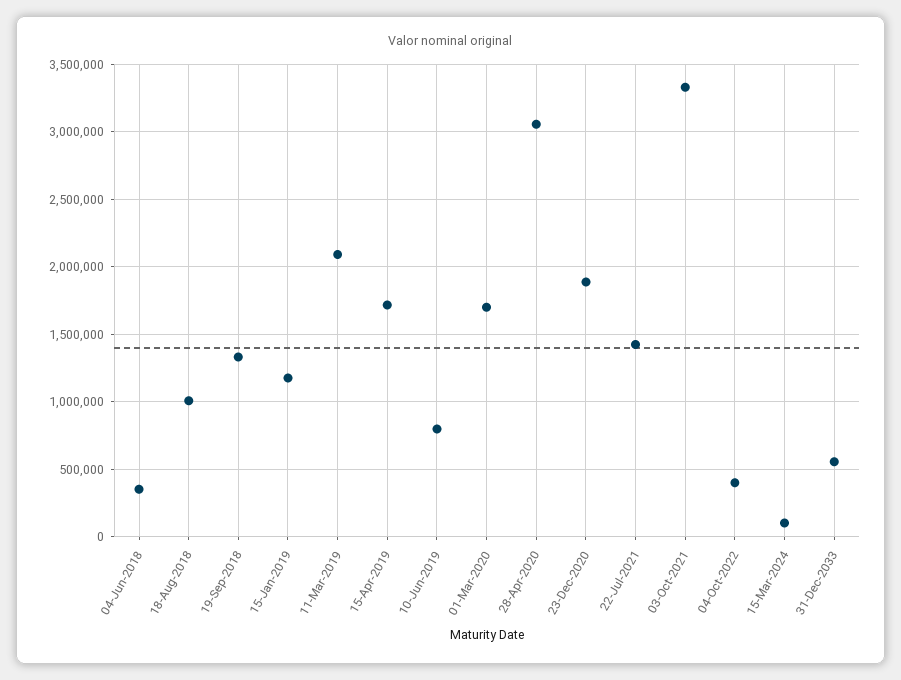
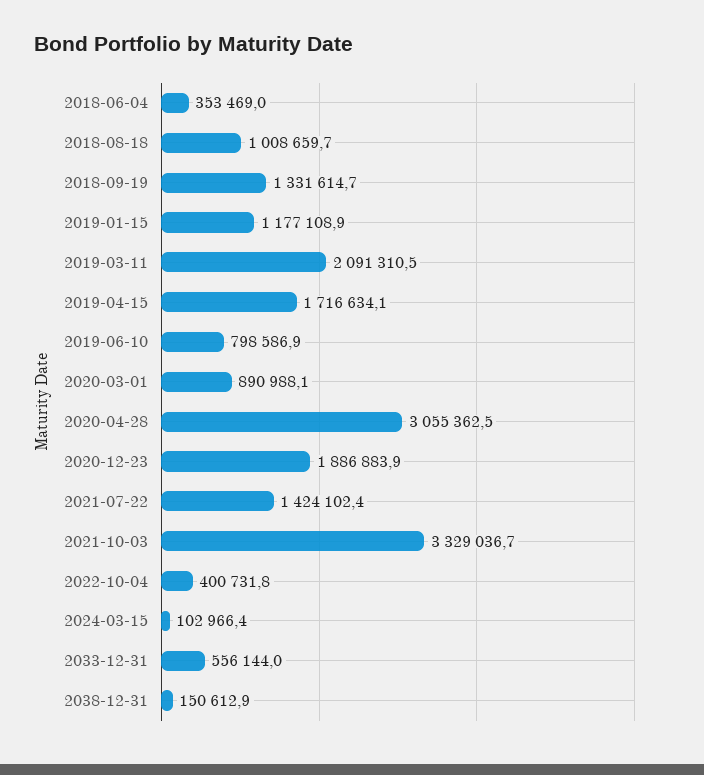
01-Mar-2020: 1700000 -> 890988.1
2038-12-31: none -> 150612.9

